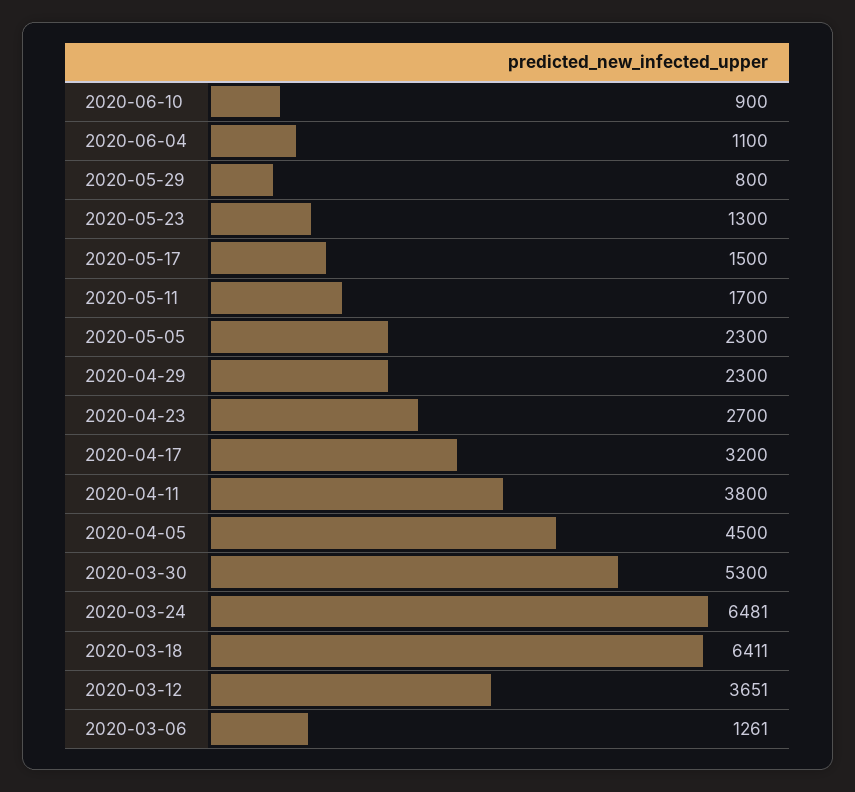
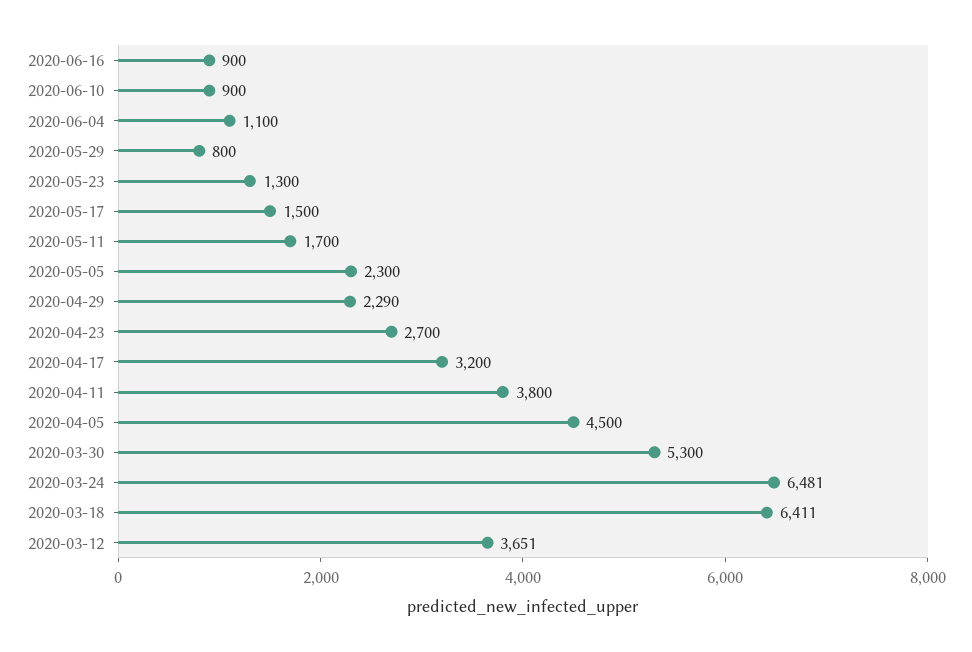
2020-04-29: 2300 -> 2290
2020-03-06: 1261 -> none
2020-06-16: none -> 900

